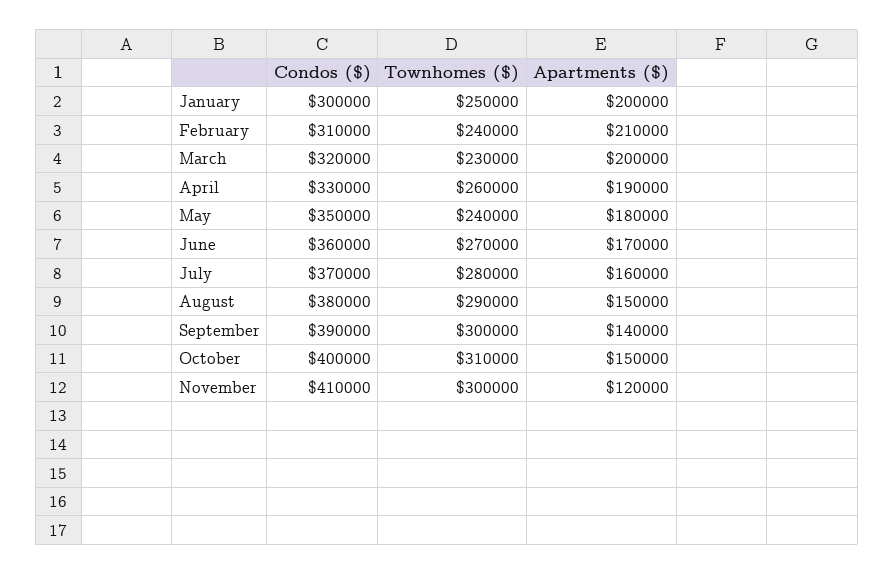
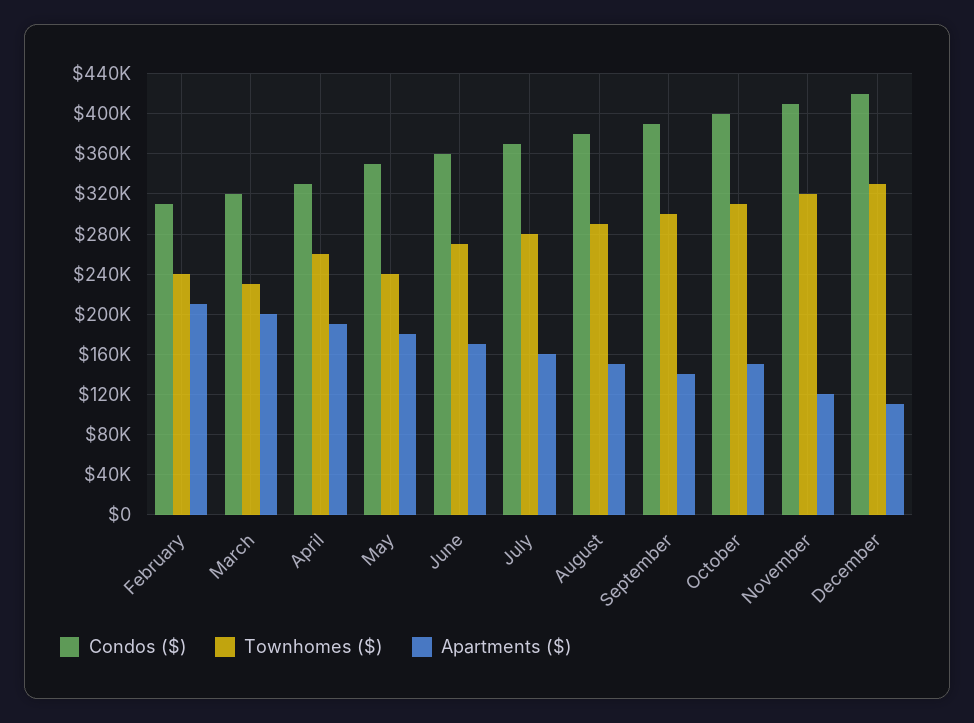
Condos ($), January: 300000 -> none
Townhomes ($), January: 250000 -> none
Apartments ($), January: 200000 -> none
Townhomes ($), November: 300000 -> 320000
Condos ($), December: none -> 420000
Townhomes ($), December: none -> 330000
Apartments ($), December: none -> 110000

